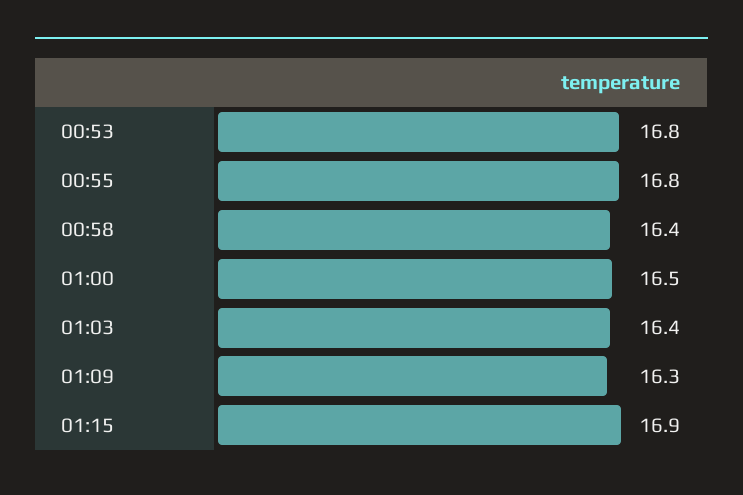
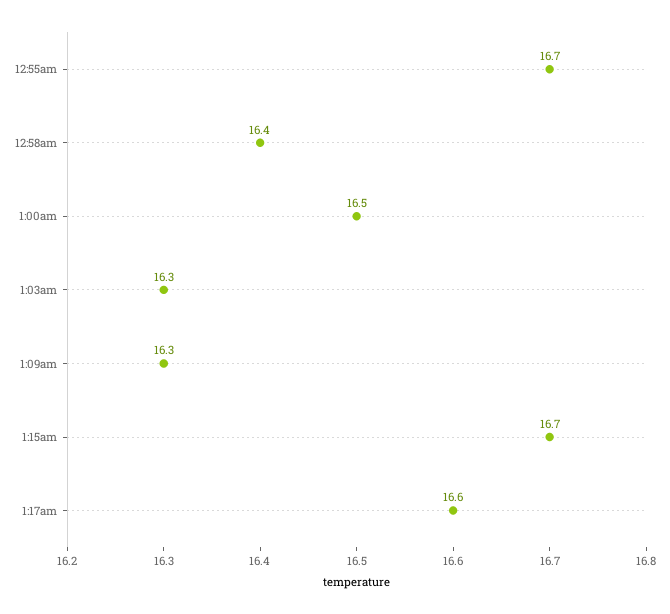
00:53: 16.8 -> none
00:55: 16.8 -> 16.7
01:03: 16.4 -> 16.3
01:15: 16.9 -> 16.7
1:17am: none -> 16.6

